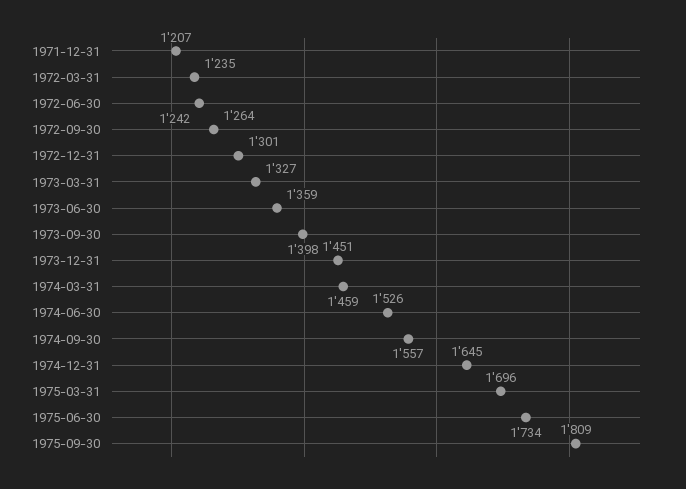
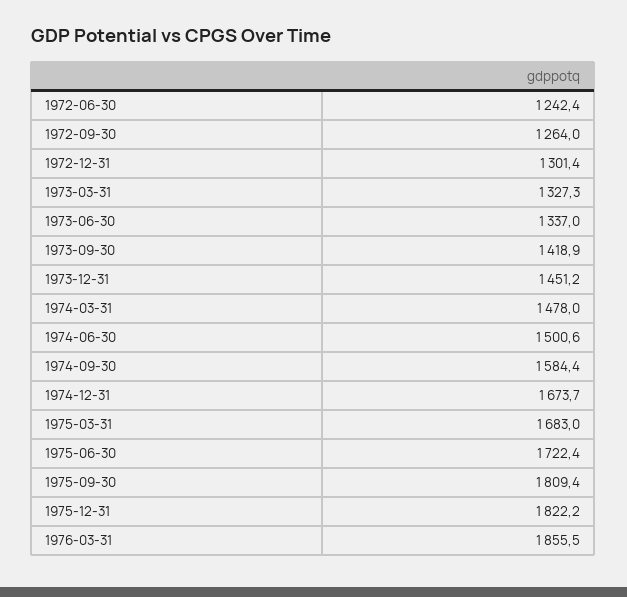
1971-12-31: 1207 -> none
1972-03-31: 1235 -> none
1973-06-30: 1359 -> 1337
1973-09-30: 1398 -> 1418.9
1974-03-31: 1459 -> 1478
1974-06-30: 1526 -> 1500.6
1974-09-30: 1557 -> 1584.4
1974-12-31: 1645 -> 1673.7
1975-03-31: 1696 -> 1683
1975-06-30: 1734 -> 1722.4
1975-12-31: none -> 1822.2
1976-03-31: none -> 1855.5

